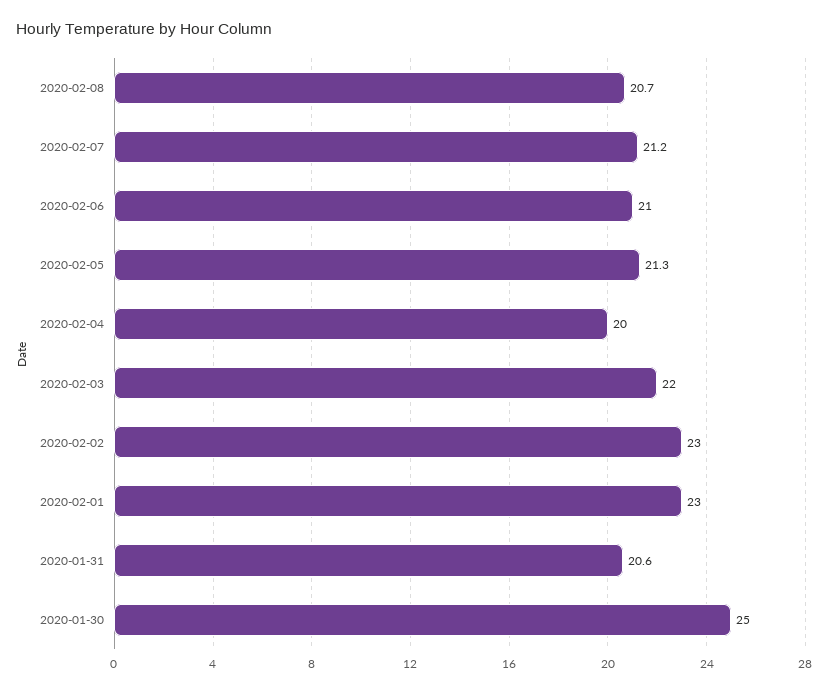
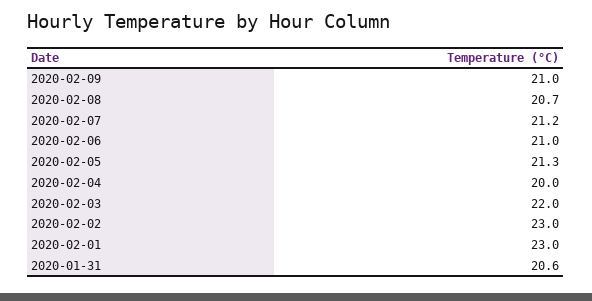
2020-01-30: 25 -> none
2020-02-09: none -> 21

